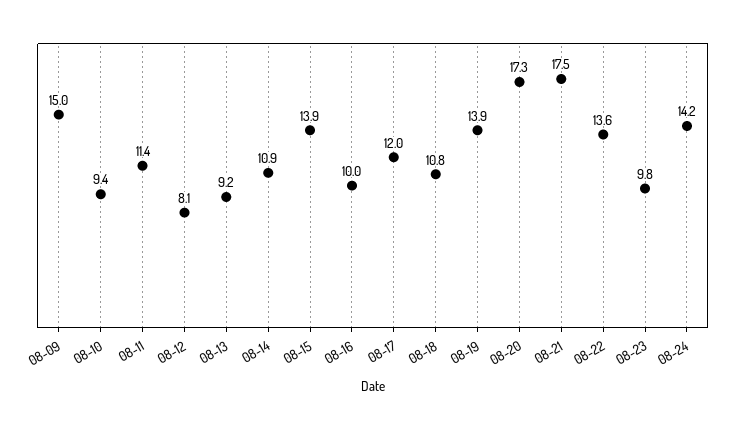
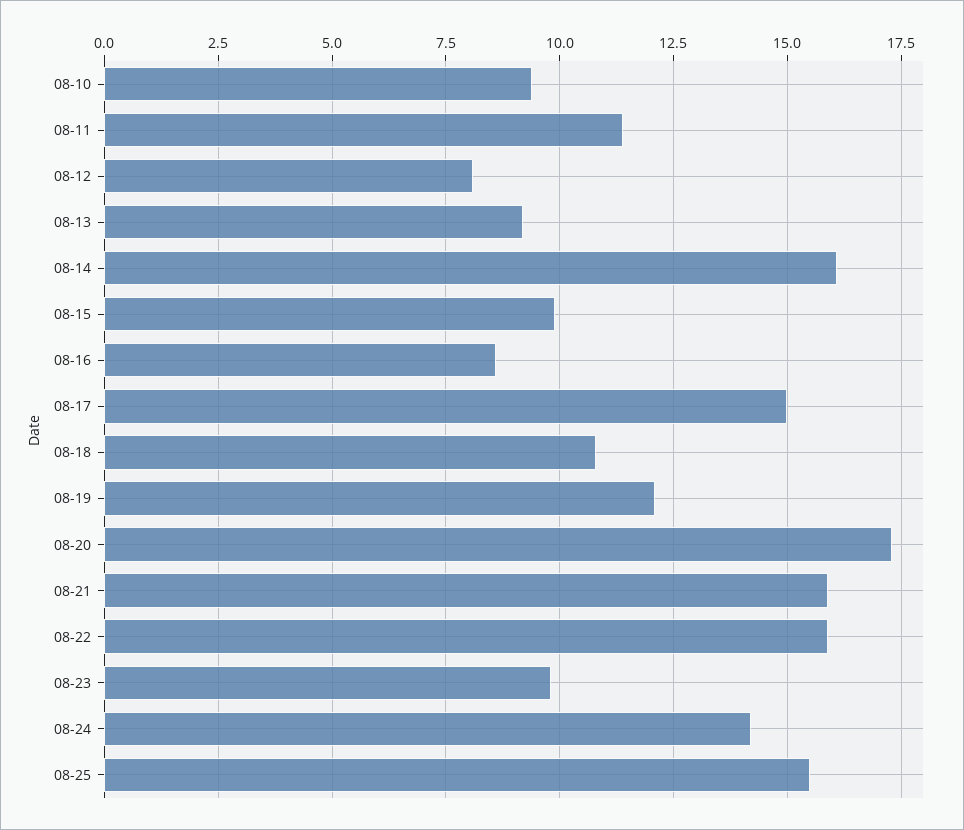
08-09: 15 -> none
08-14: 10.9 -> 16
08-15: 13.9 -> 10
08-16: 10 -> 8.5
08-17: 12 -> 15
08-19: 13.9 -> 12
08-21: 17.5 -> 16
08-22: 13.6 -> 16
08-25: none -> 15.5

